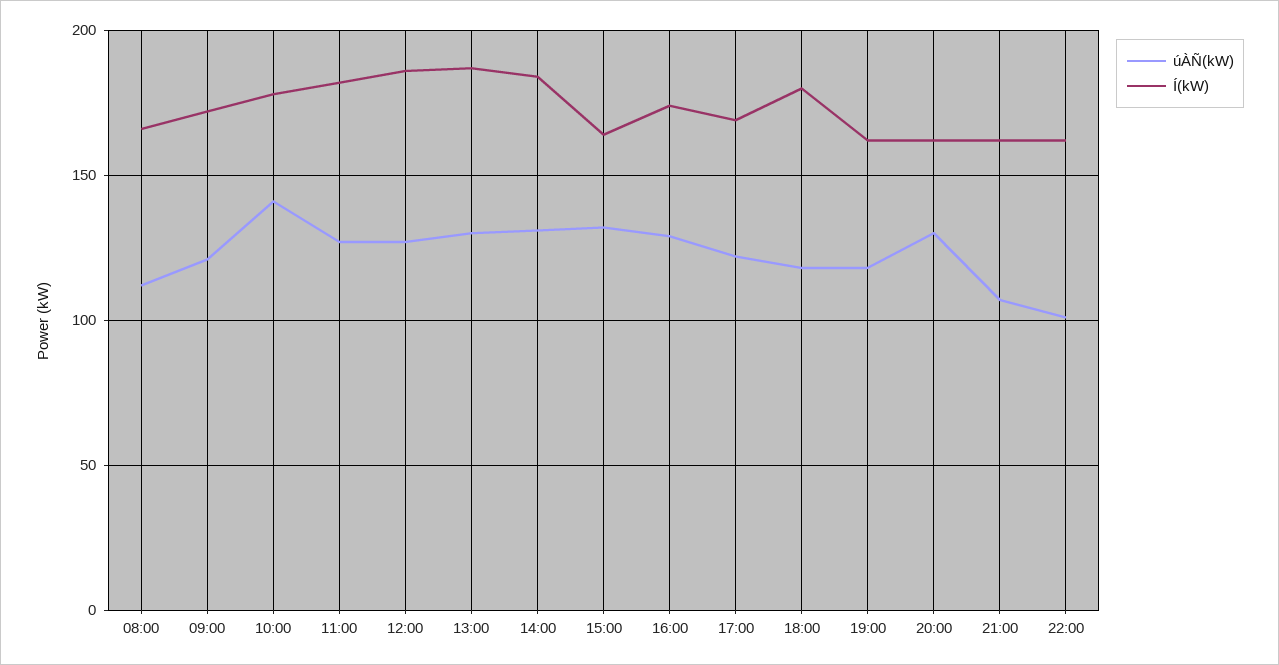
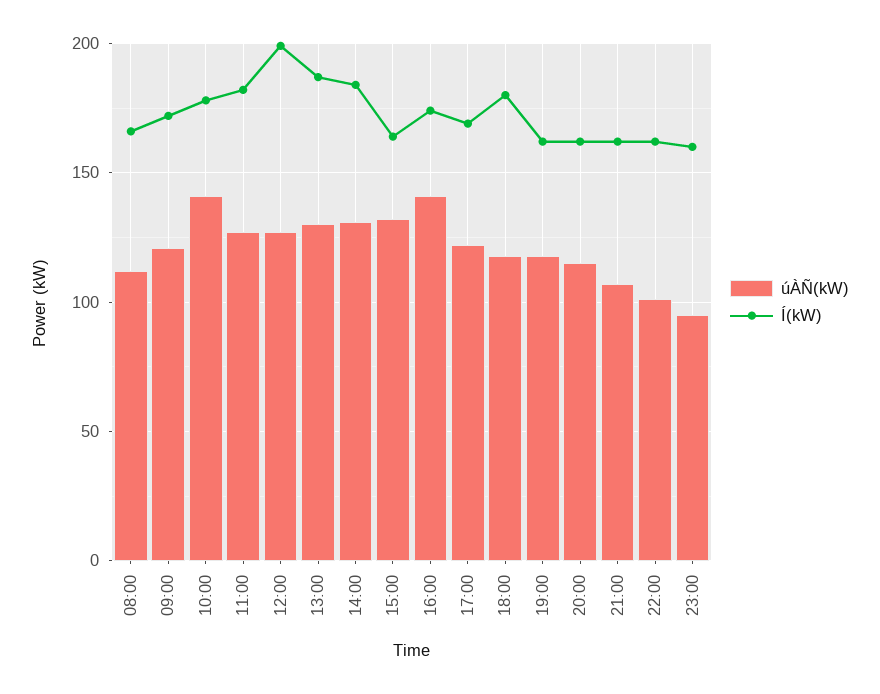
Í(kW), 12:00: 185 -> 200
úÀÑ(kW), 16:00: 130 -> 140
úÀÑ(kW), 20:00: 130 -> 115
úÀÑ(kW), 23:00: none -> 95
Í(kW), 23:00: none -> 160

